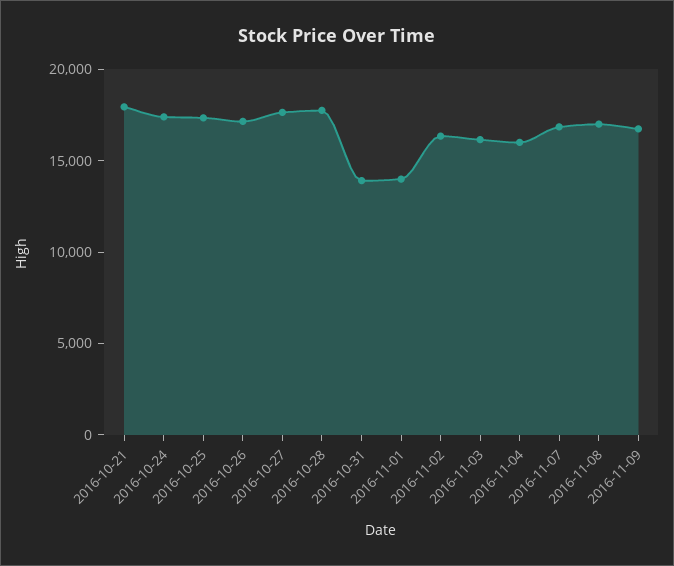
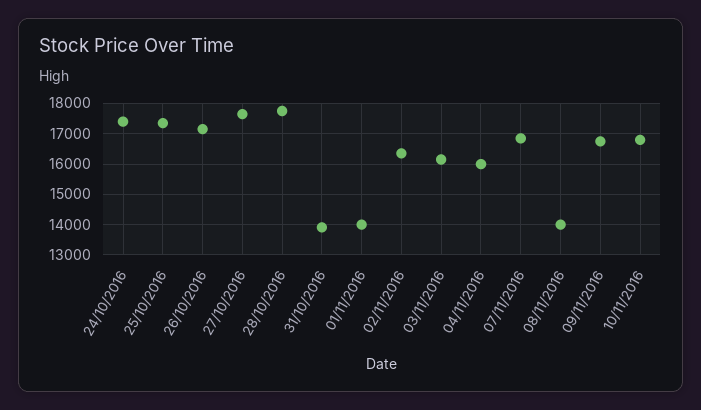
2016-10-21: 18000 -> none
2016-11-08: 17000 -> 14000
10/11/2016: none -> 16800

